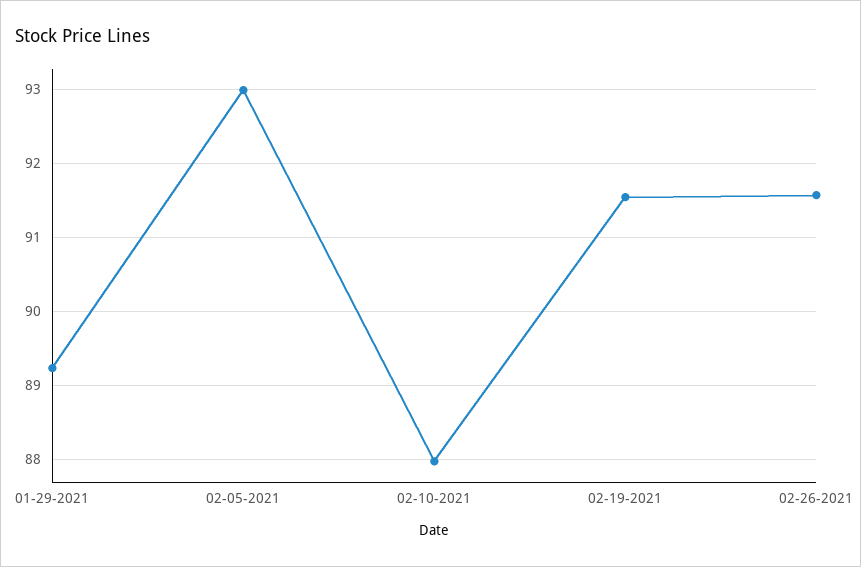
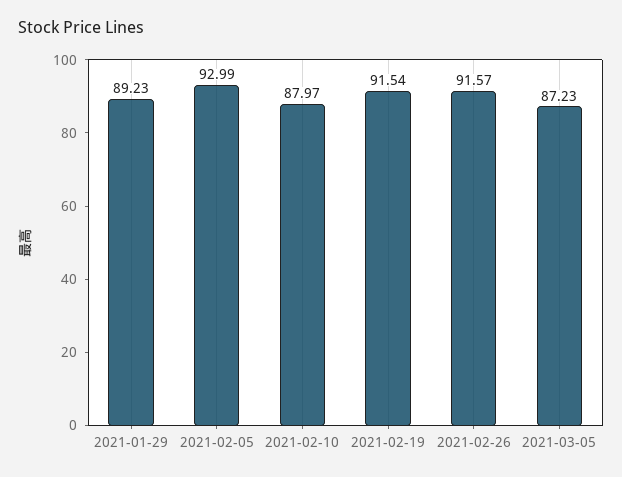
2021-03-05: none -> 87.23

